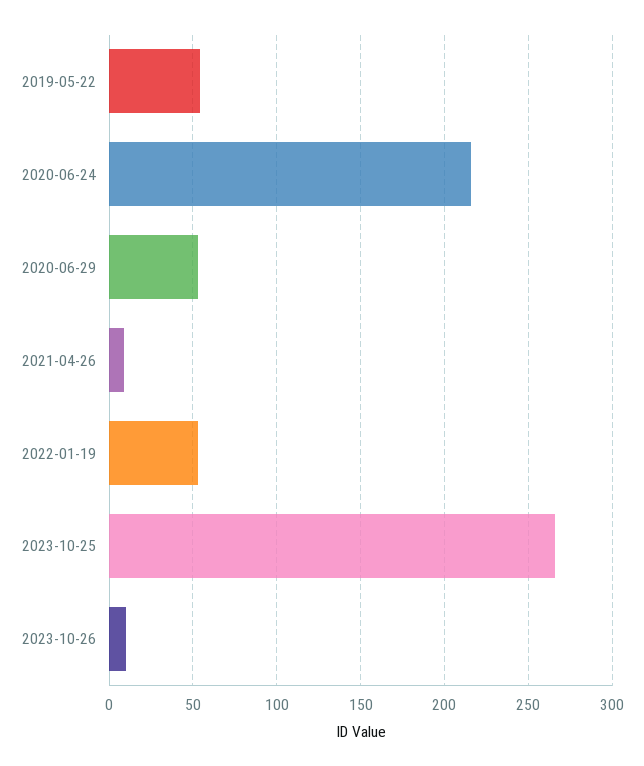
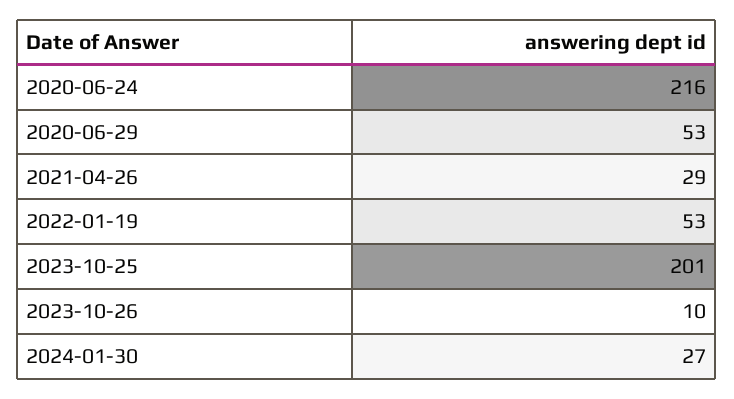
2019-05-22: 55 -> none
2021-04-26: 10 -> 29
2023-10-25: 265 -> 201
2024-01-30: none -> 27

